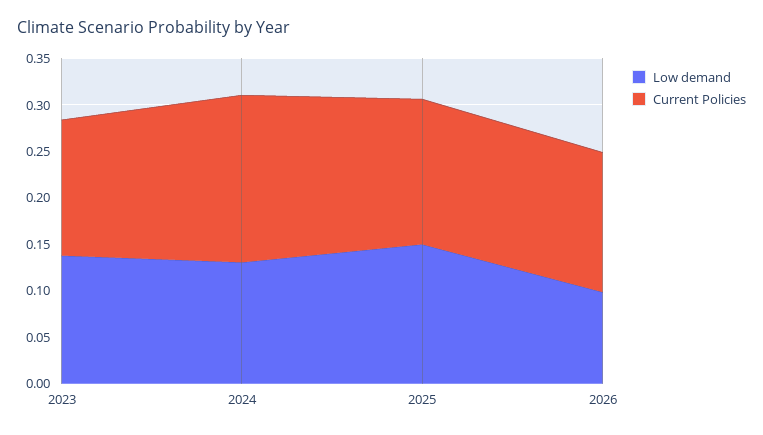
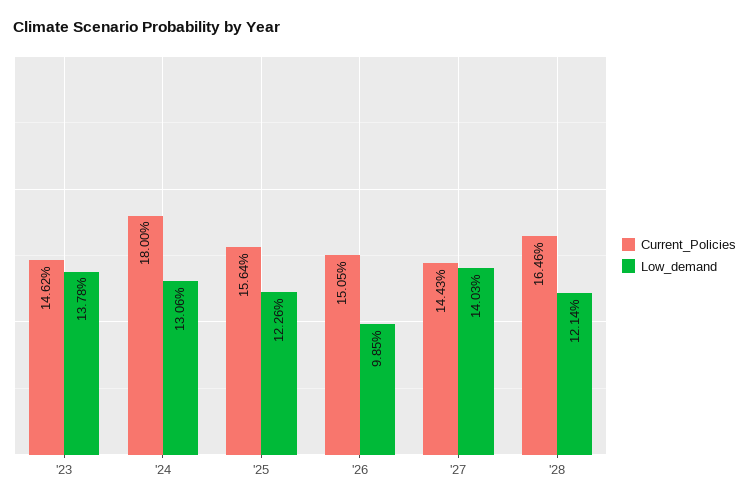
Low demand, 2025: 0.15 -> 0.1226
Current Policies, '27: none -> 0.1443
Low demand, '27: none -> 0.1403
Current Policies, '28: none -> 0.1646
Low demand, '28: none -> 0.1214

